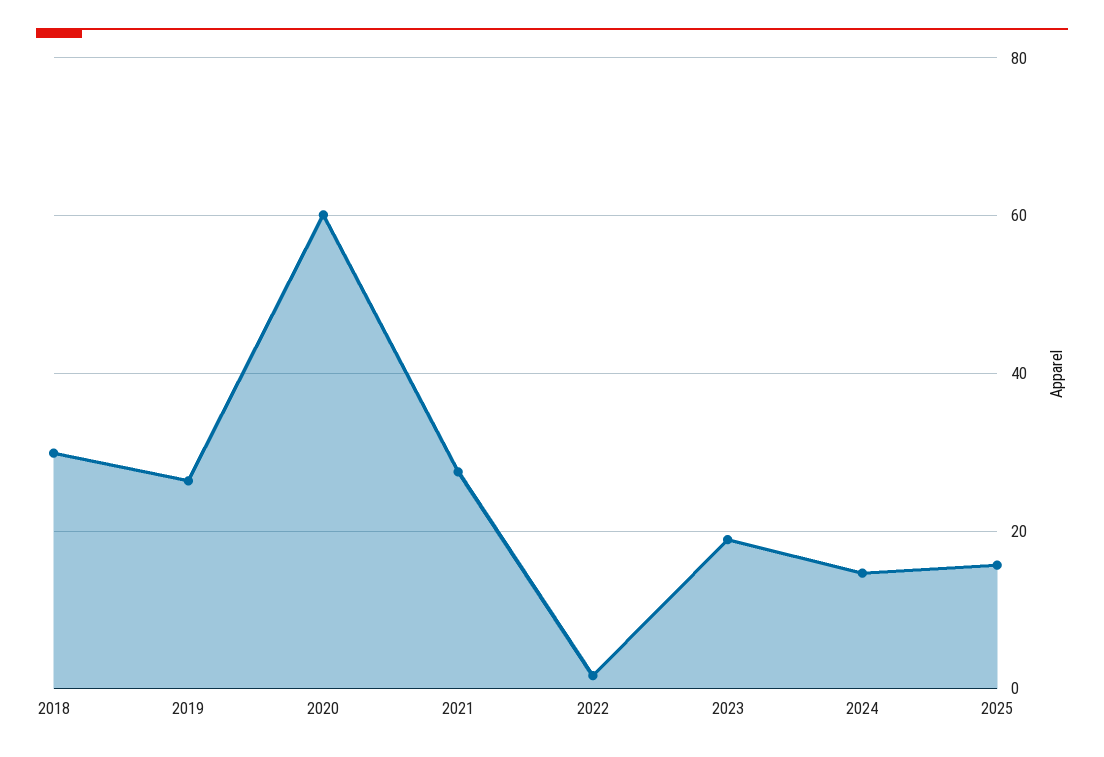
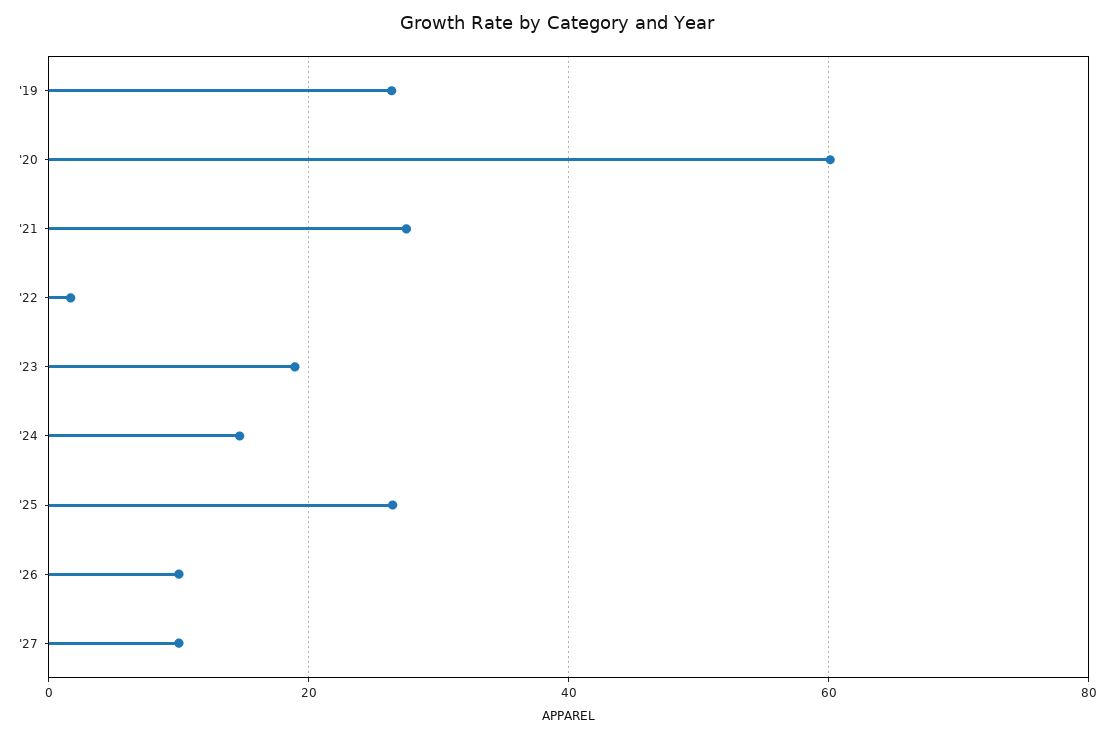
2018: 30 -> none
2025: 16 -> 26
'26: none -> 10
'27: none -> 10

